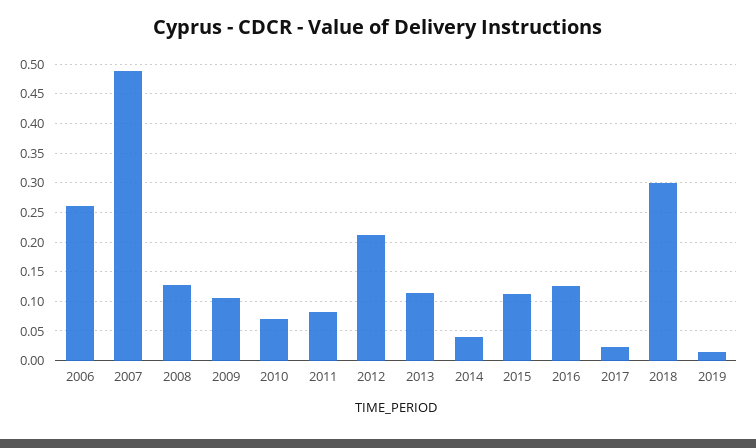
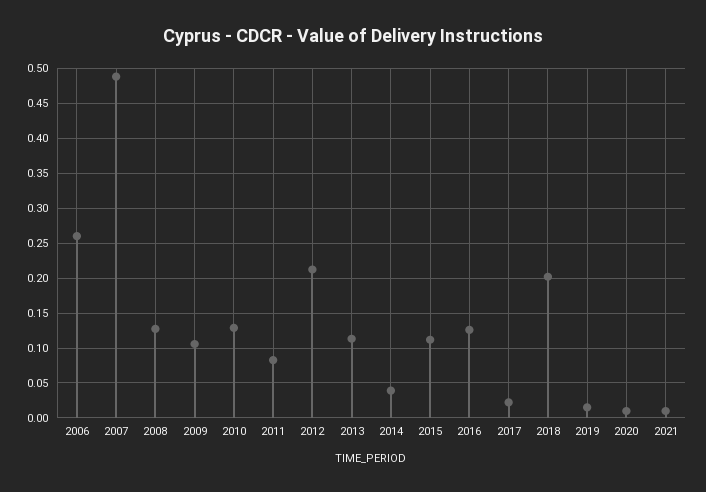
2010: 0.075 -> 0.13
2018: 0.3 -> 0.2
2020: none -> 0.01
2021: none -> 0.01

